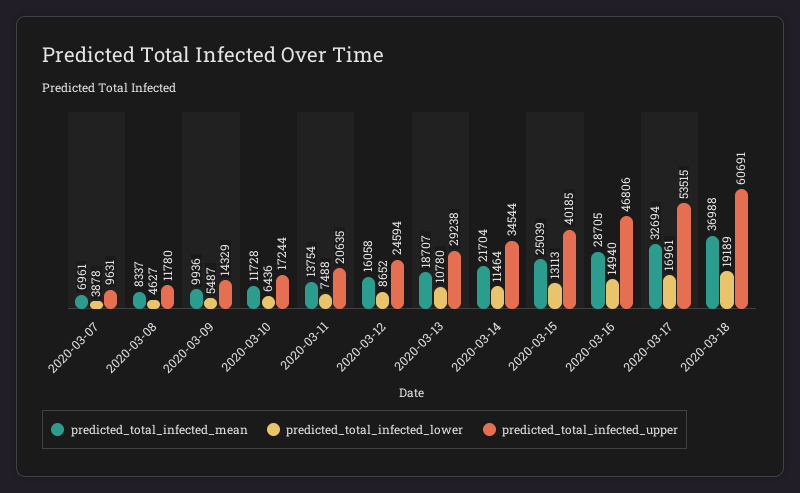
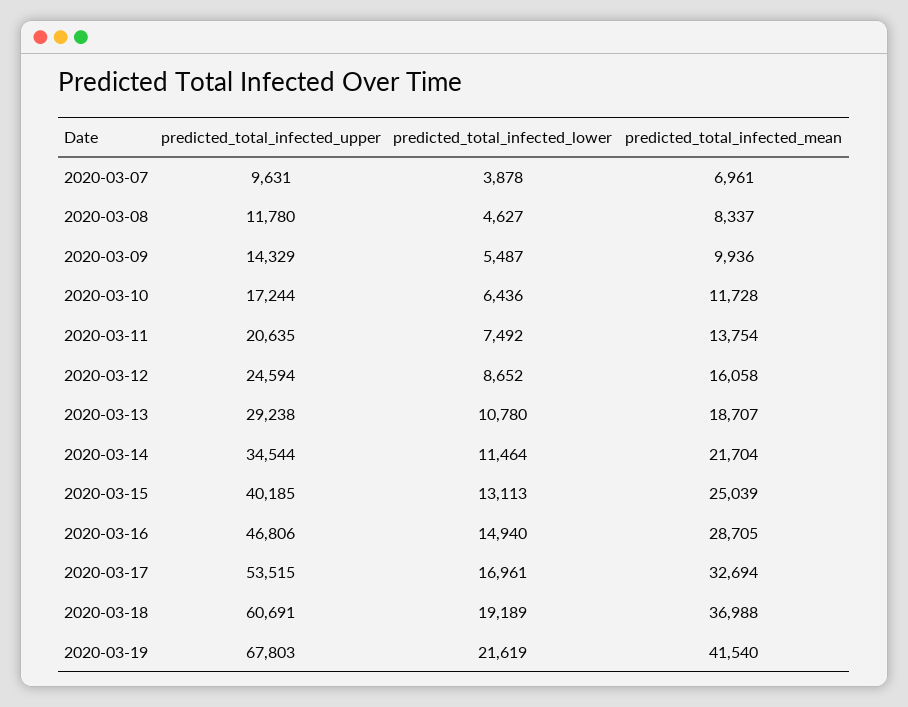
predicted_total_infected_lower, 2020-03-11: 7488 -> 7492
predicted_total_infected_upper, 2020-03-19: none -> 67803
predicted_total_infected_lower, 2020-03-19: none -> 21619
predicted_total_infected_mean, 2020-03-19: none -> 41540

